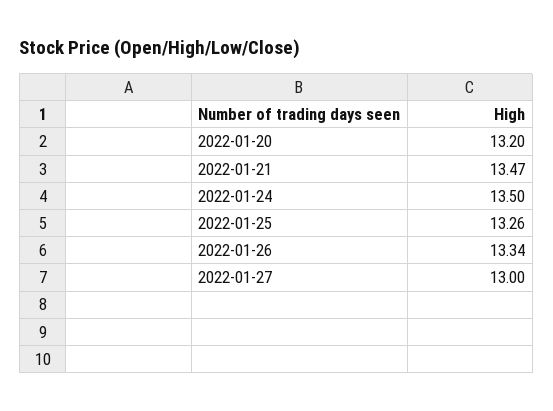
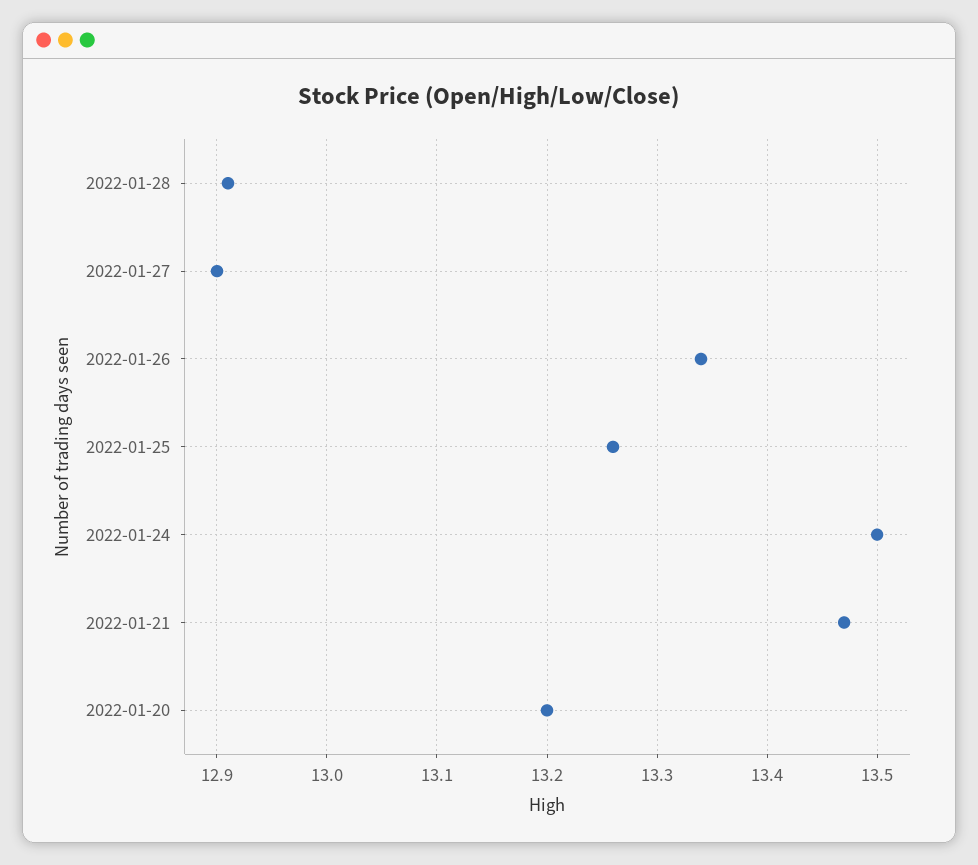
2022-01-27: 13 -> 12.9
2022-01-28: none -> 12.91

